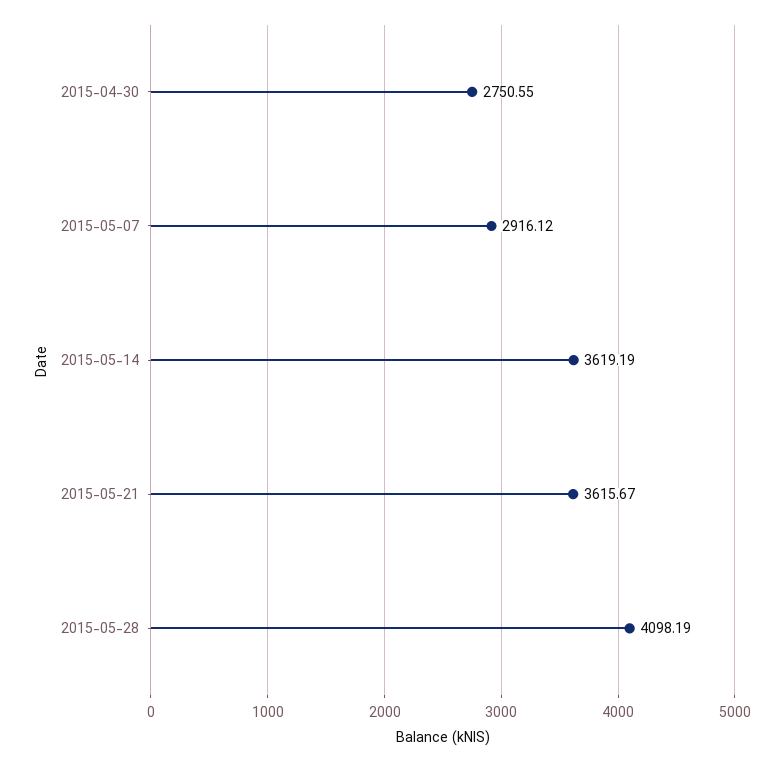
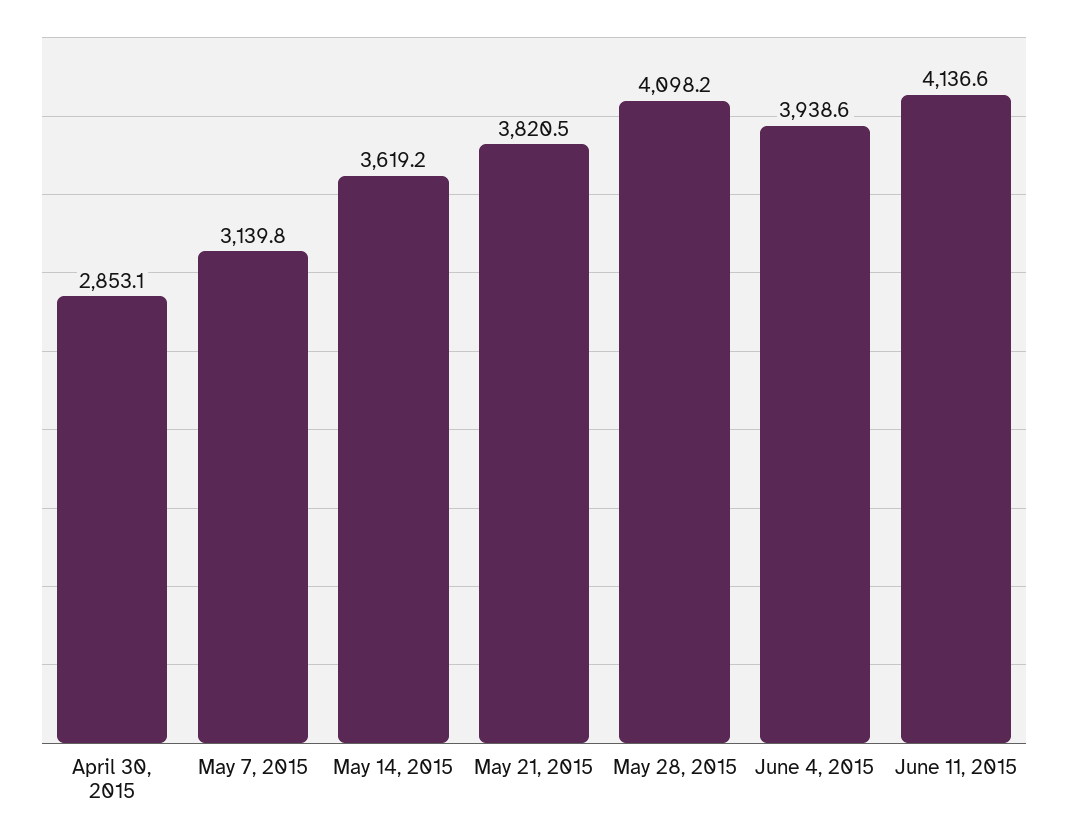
2015-04-30: 2750.55 -> 2853.1
2015-05-07: 2916.12 -> 3139.8
2015-05-21: 3615.67 -> 3820.5
June 4, 2015: none -> 3938.6
June 11, 2015: none -> 4136.6

